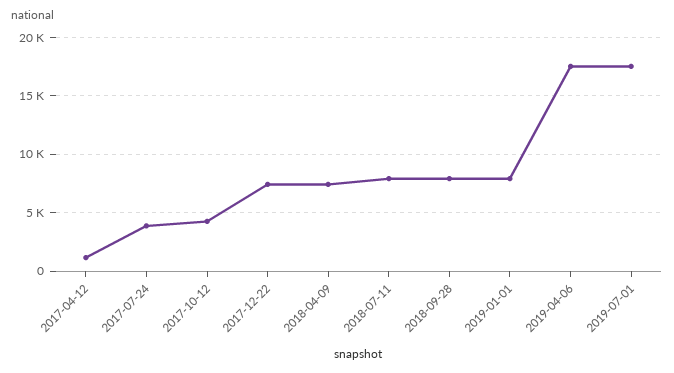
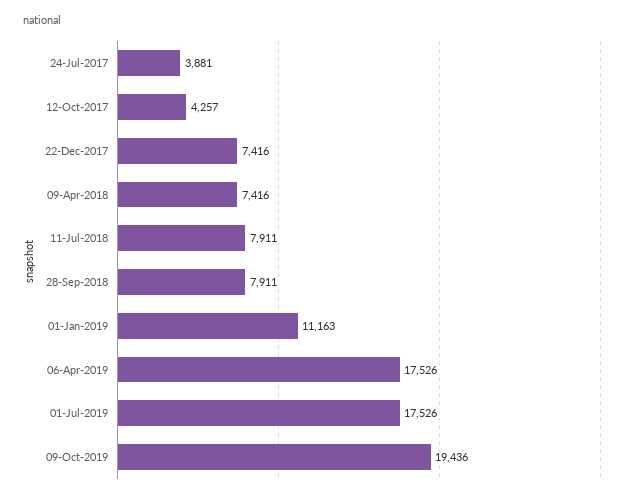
2017-04-12: 1000 -> none
2019-01-01: 8000 -> 11163
09-Oct-2019: none -> 19436

